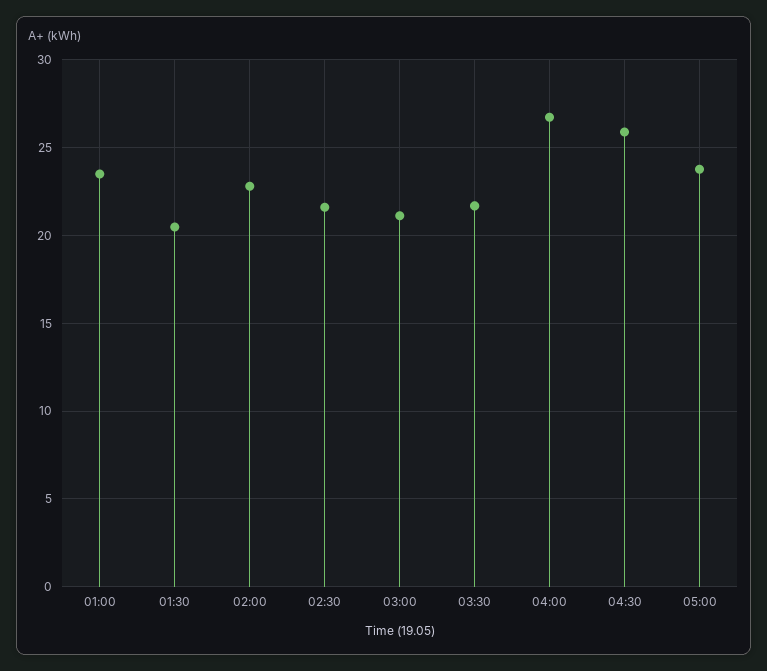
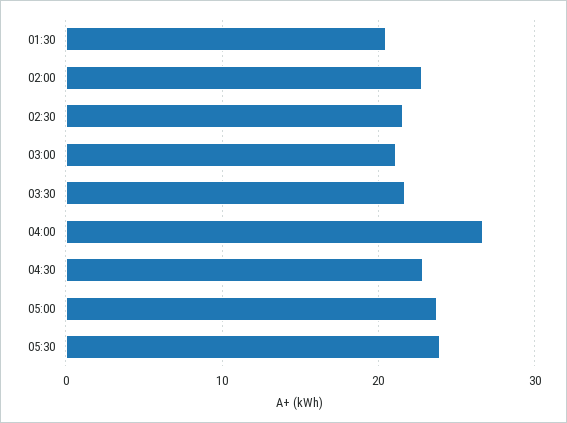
01:00: 23.5 -> none
04:30: 26 -> 23
05:30: none -> 24

